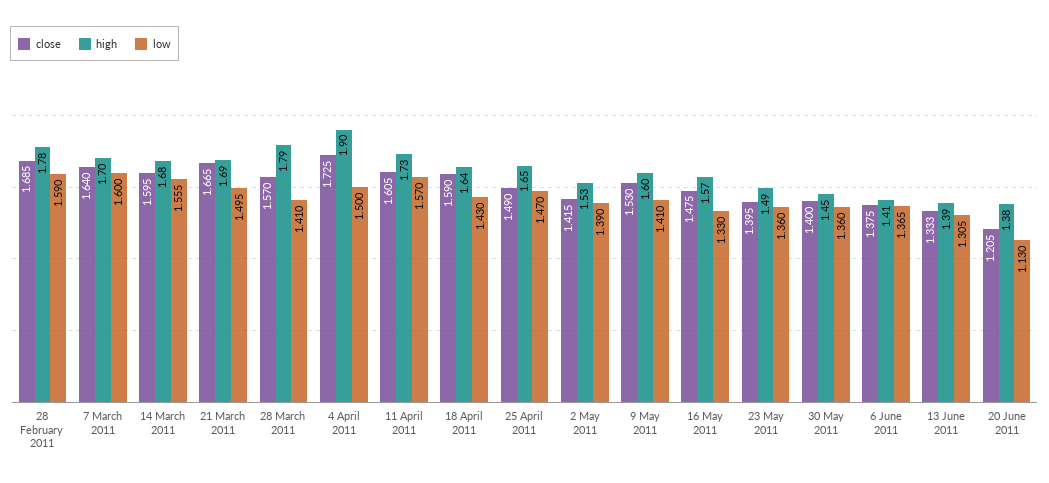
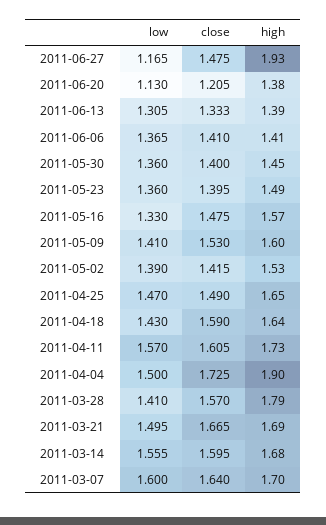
close, 28 February 2011: 1.685 -> none
high, 28 February 2011: 1.78 -> none
low, 28 February 2011: 1.59 -> none
close, 6 June 2011: 1.375 -> 1.41
low, 2011-06-27: none -> 1.165
close, 2011-06-27: none -> 1.475
high, 2011-06-27: none -> 1.93

